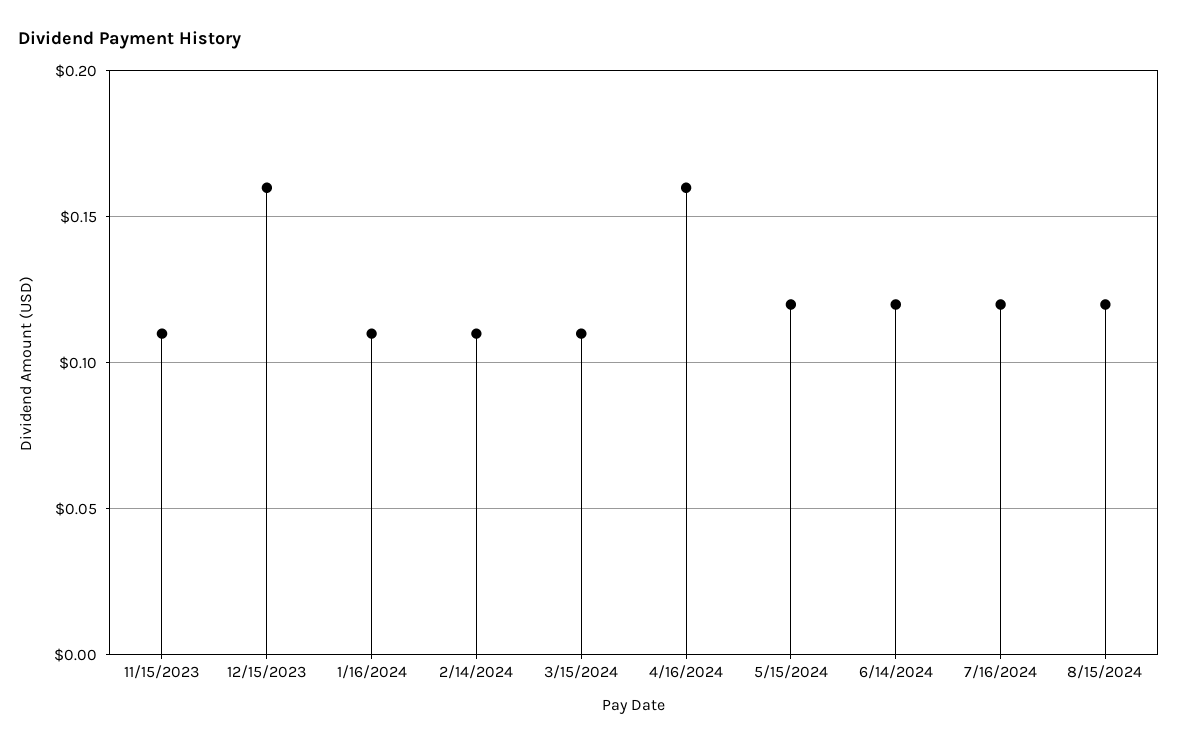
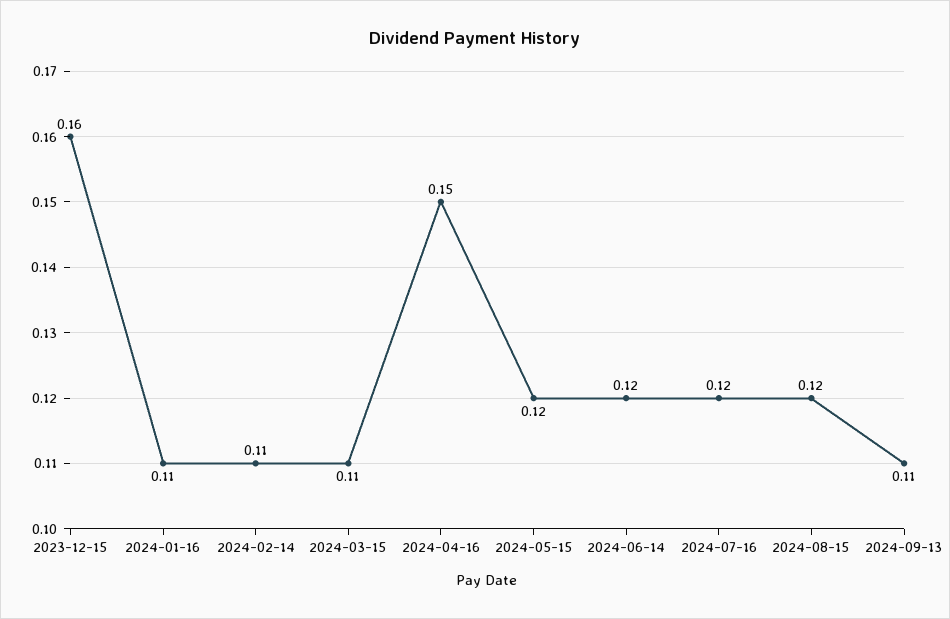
11/15/2023: 0.11 -> none
4/16/2024: 0.16 -> 0.15
2024-09-13: none -> 0.11

